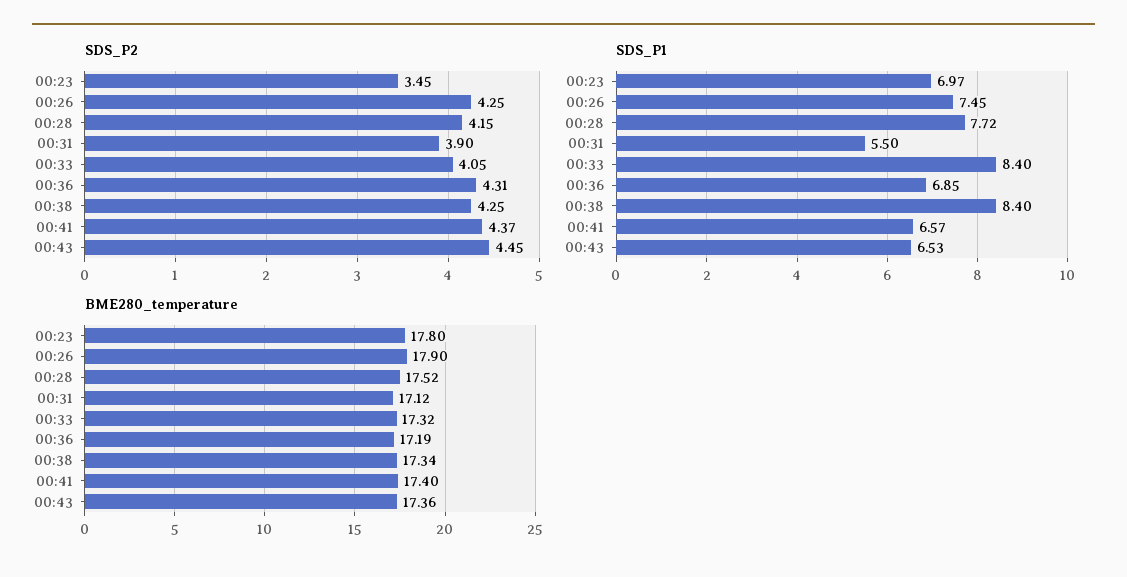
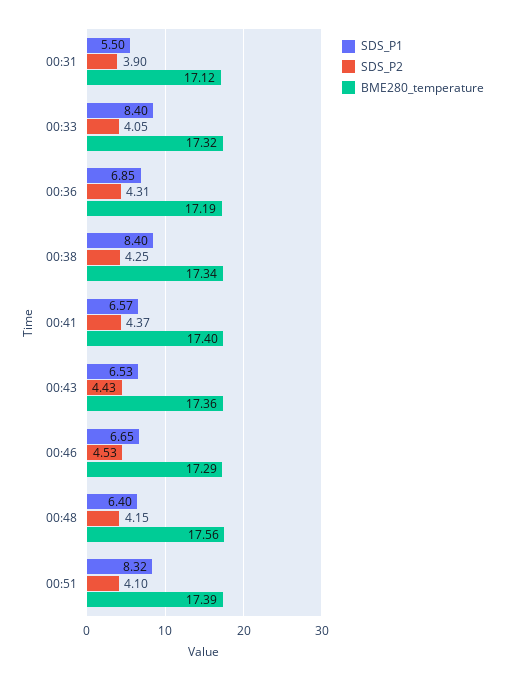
SDS_P2, 00:23: 3.45 -> none
SDS_P2, 00:26: 4.25 -> none
SDS_P2, 00:28: 4.15 -> none
SDS_P2, 00:43: 4.45 -> 4.43
SDS_P1, 00:23: 6.97 -> none
SDS_P1, 00:26: 7.45 -> none
SDS_P1, 00:28: 7.72 -> none
BME280_temperature, 00:23: 17.8 -> none
BME280_temperature, 00:26: 17.9 -> none
BME280_temperature, 00:28: 17.52 -> none
SDS_P1, 00:46: none -> 6.65
SDS_P2, 00:46: none -> 4.53
BME280_temperature, 00:46: none -> 17.29
SDS_P1, 00:48: none -> 6.4
SDS_P2, 00:48: none -> 4.15
BME280_temperature, 00:48: none -> 17.56
SDS_P1, 00:51: none -> 8.32
SDS_P2, 00:51: none -> 4.1
BME280_temperature, 00:51: none -> 17.39

